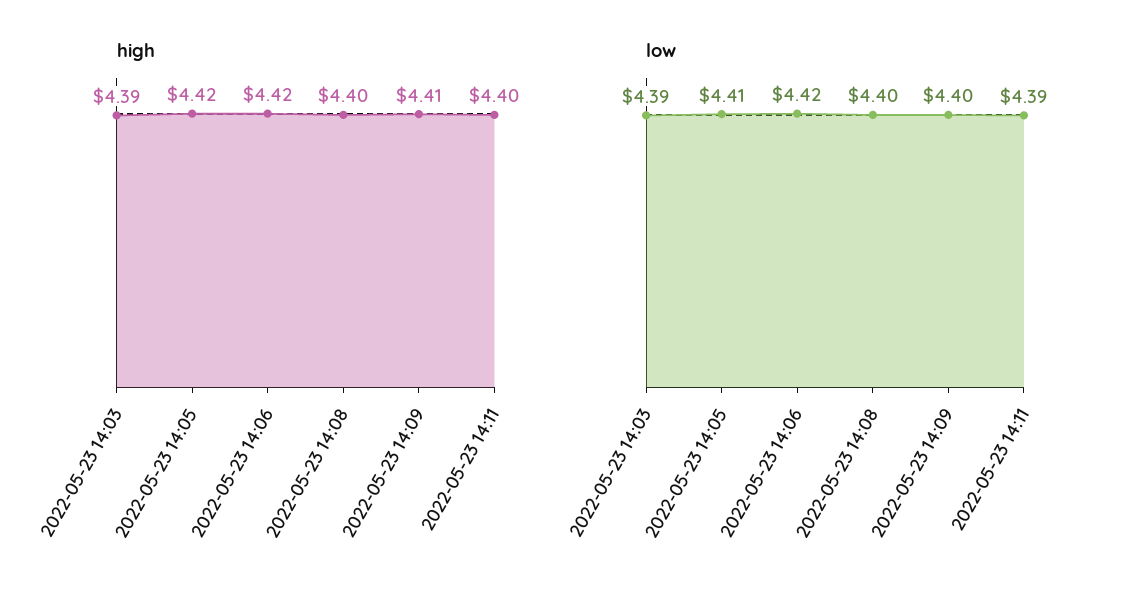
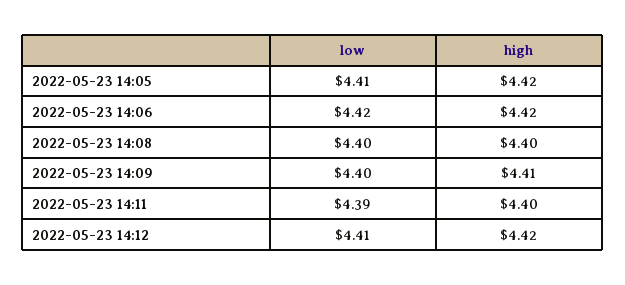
high, 2022-05-23 14:03: 4.39 -> none
low, 2022-05-23 14:03: 4.39 -> none
low, 2022-05-23 14:12: none -> 4.41
high, 2022-05-23 14:12: none -> 4.42

